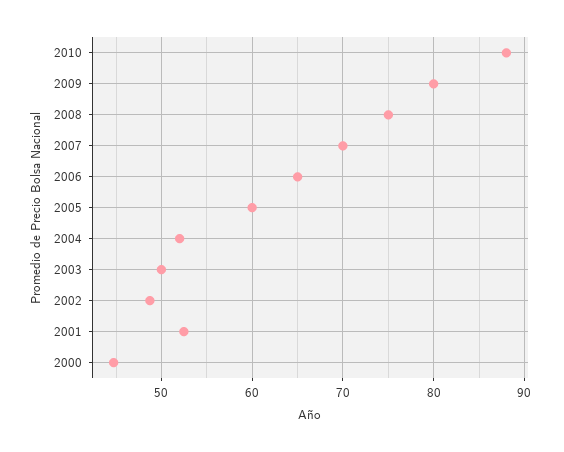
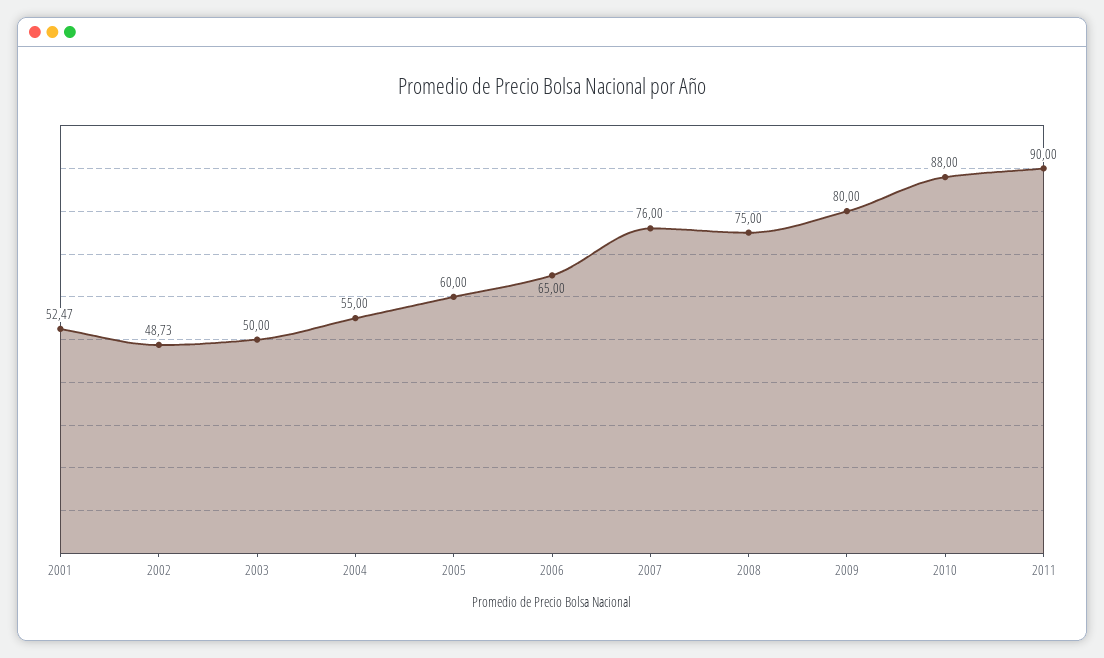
2007: 70 -> 76
2004: 52 -> 55
2000: 45 -> none
2011: none -> 90

